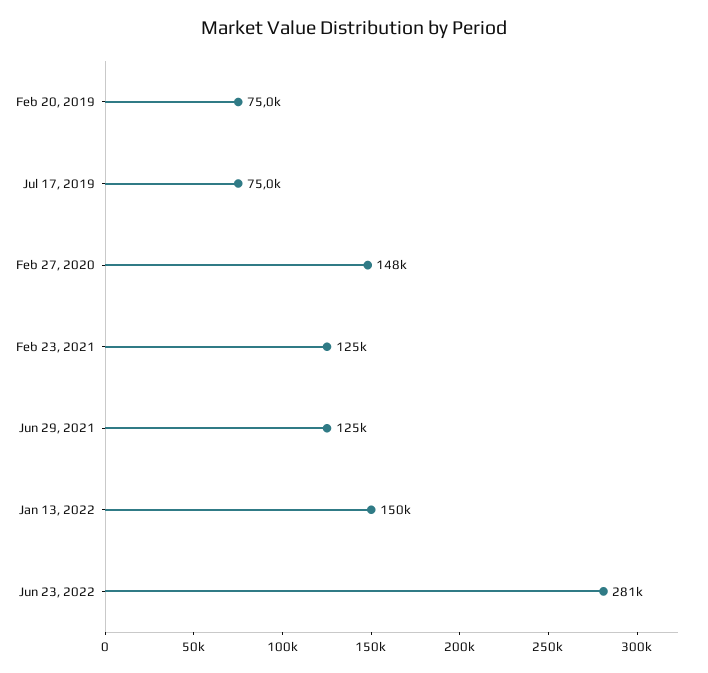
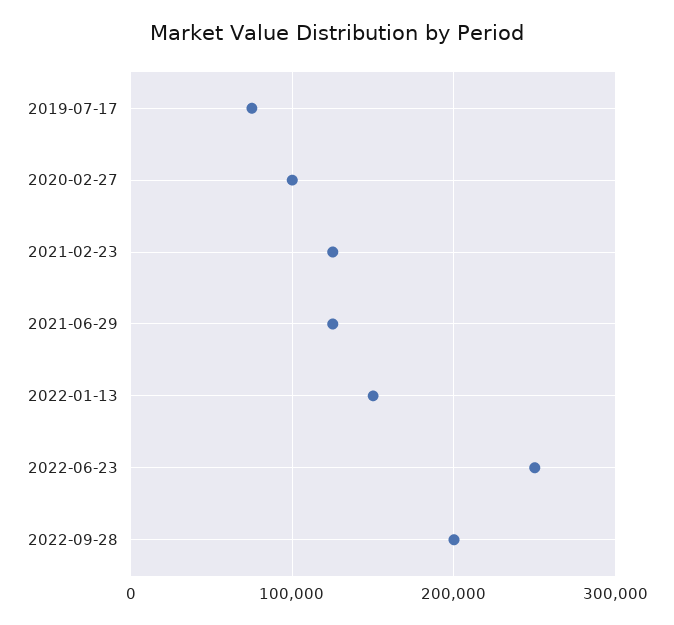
Feb 20, 2019: 75000 -> none
Feb 27, 2020: 148000 -> 100000
Jun 23, 2022: 281000 -> 250000
2022-09-28: none -> 200000

